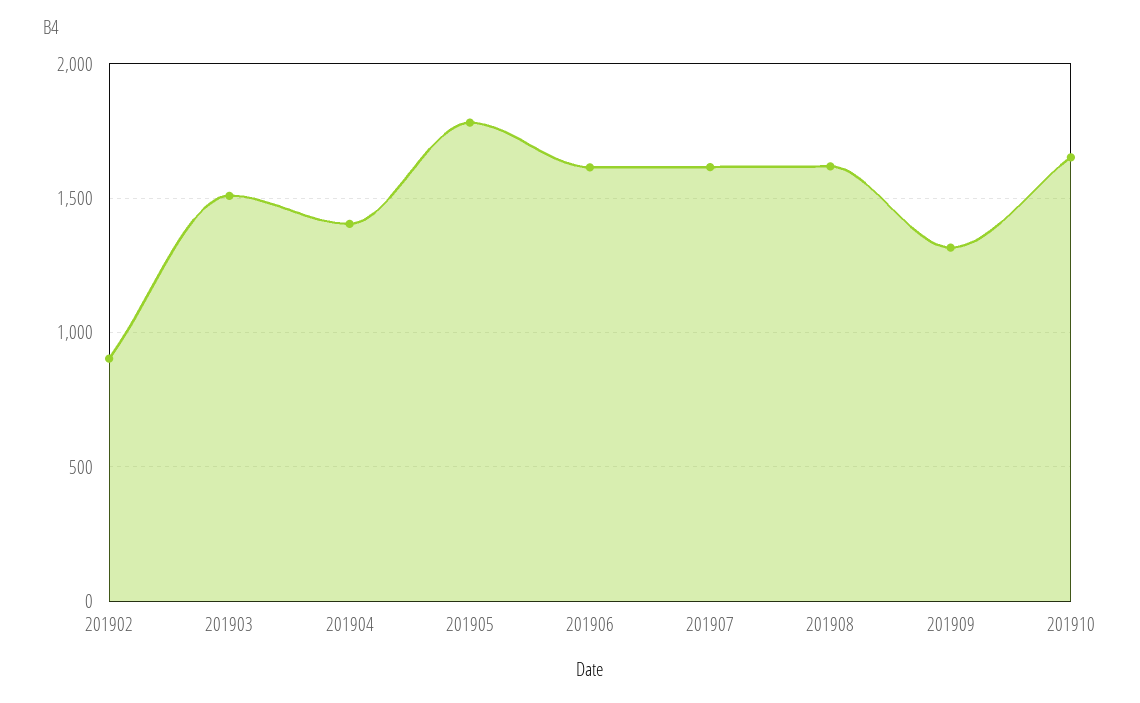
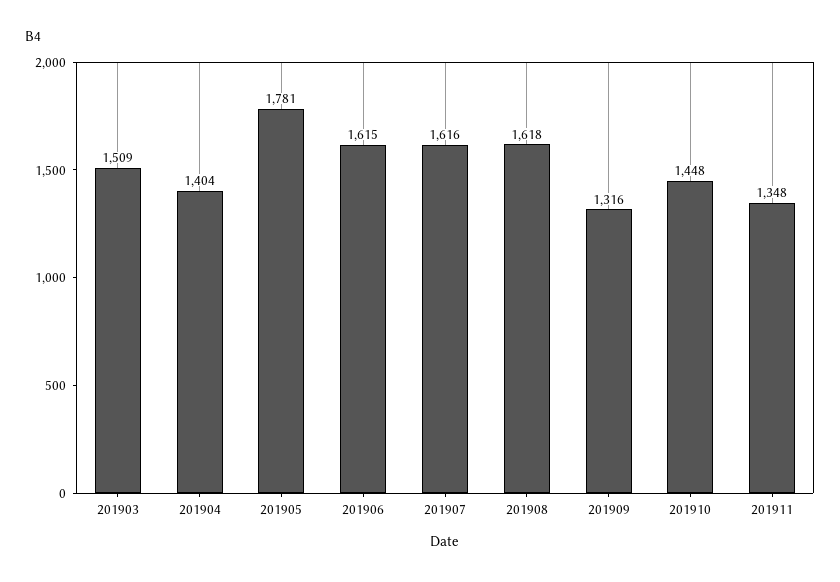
201902: 900 -> none
201910: 1650 -> 1448
201911: none -> 1348

